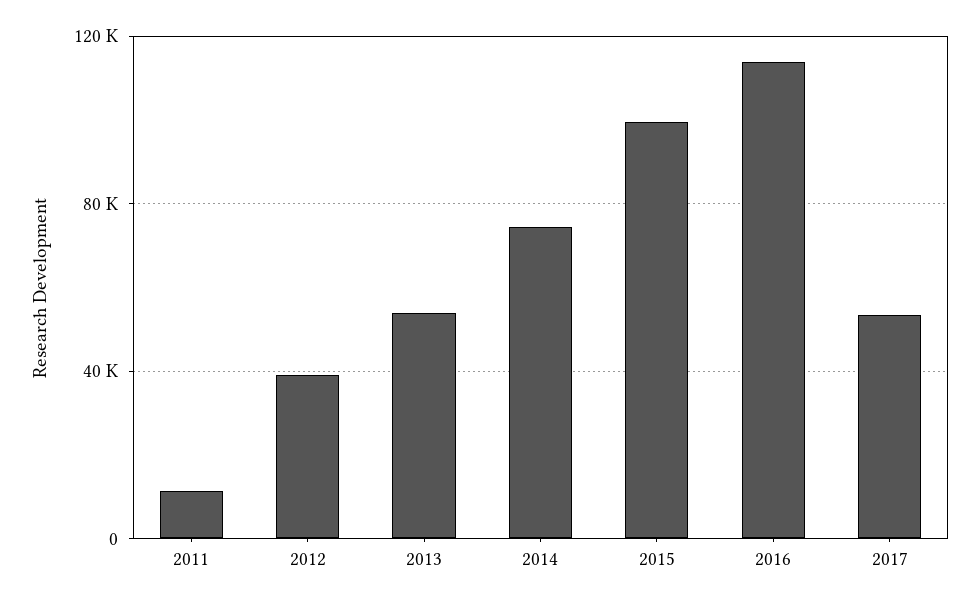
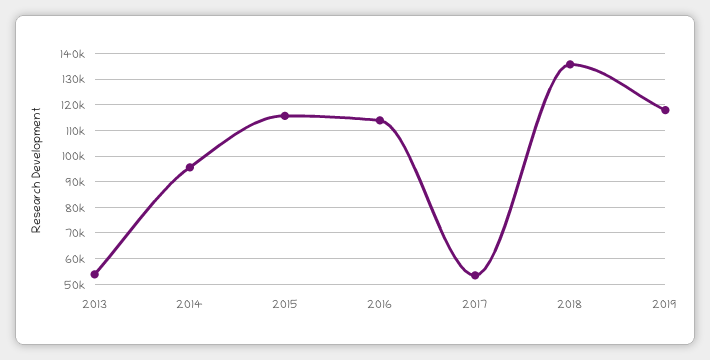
2011: 10000 -> none
2012: 40000 -> none
2014: 75000 -> 95000
2015: 100000 -> 115000
2018: none -> 135000
2019: none -> 117500

